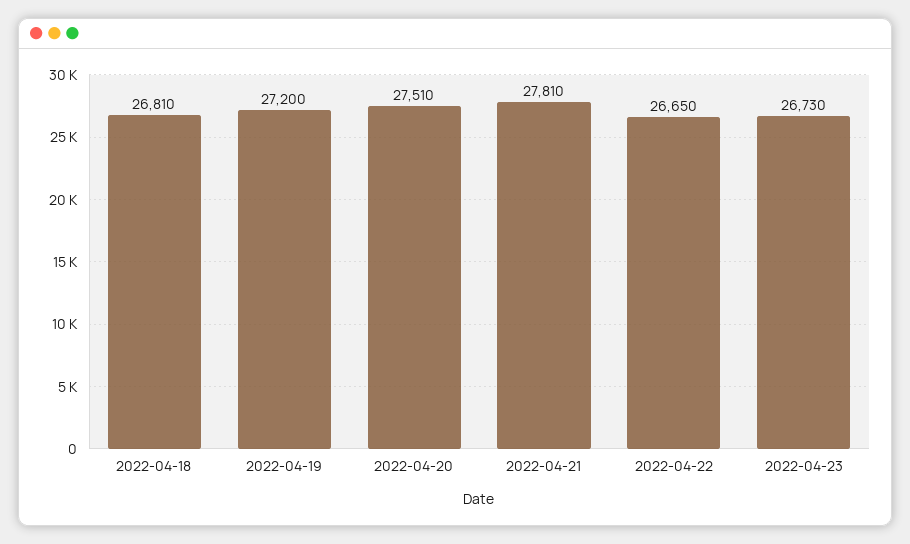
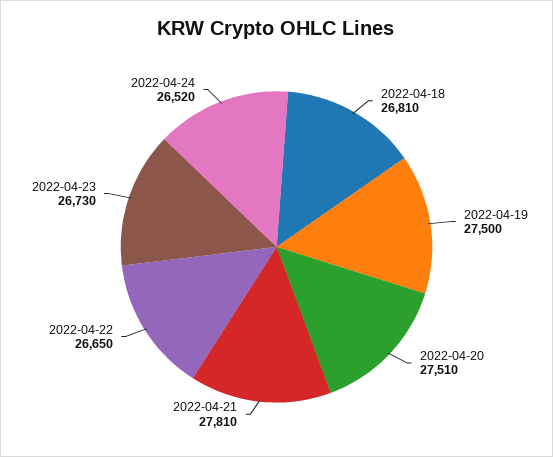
2022-04-19: 27200 -> 27500
2022-04-24: none -> 26520

